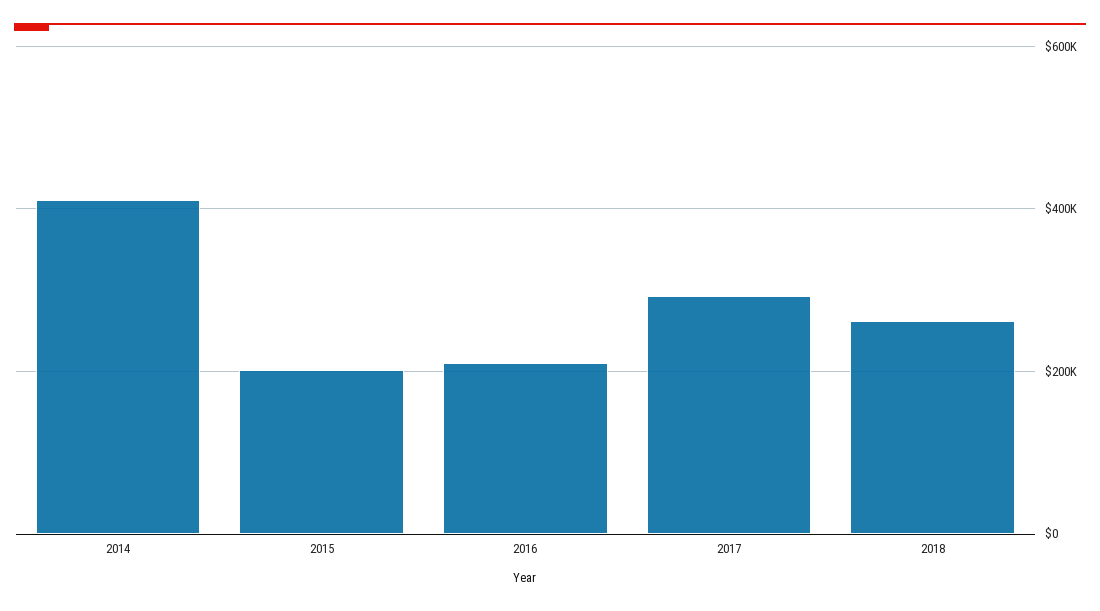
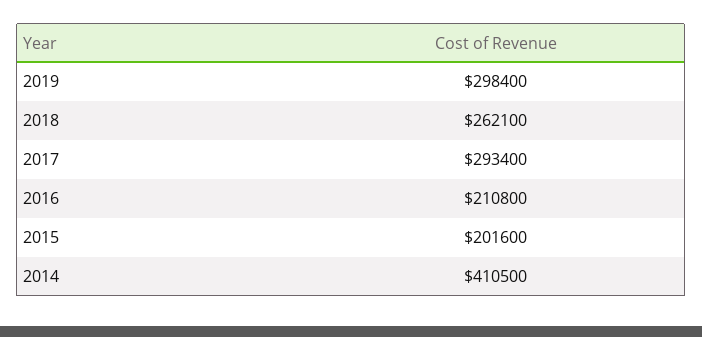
2019: none -> 298400

